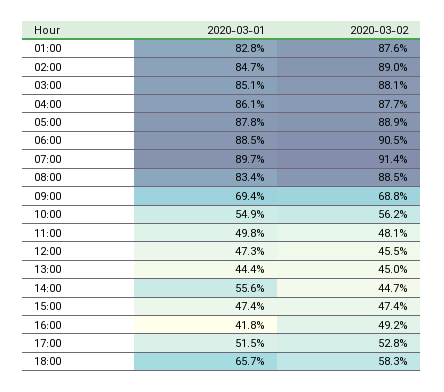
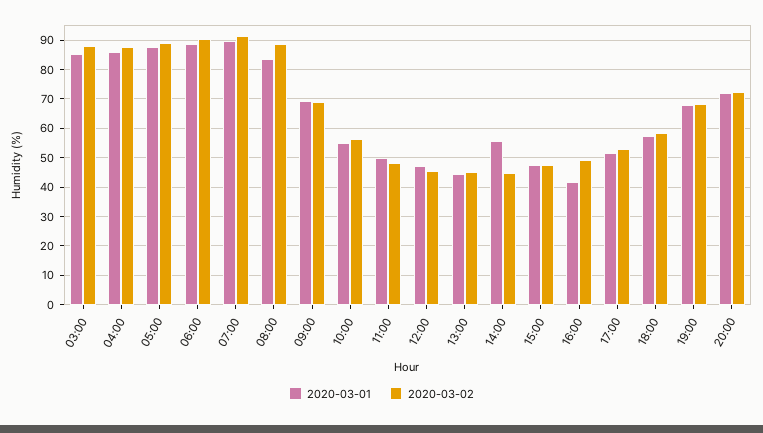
2020-03-01, 01:00: 82.8 -> none
2020-03-02, 01:00: 87.6 -> none
2020-03-01, 02:00: 84.7 -> none
2020-03-02, 02:00: 89 -> none
2020-03-01, 18:00: 65.7 -> 57.5
2020-03-01, 19:00: none -> 67.5
2020-03-02, 19:00: none -> 67.5
2020-03-01, 20:00: none -> 72.5
2020-03-02, 20:00: none -> 72.5

